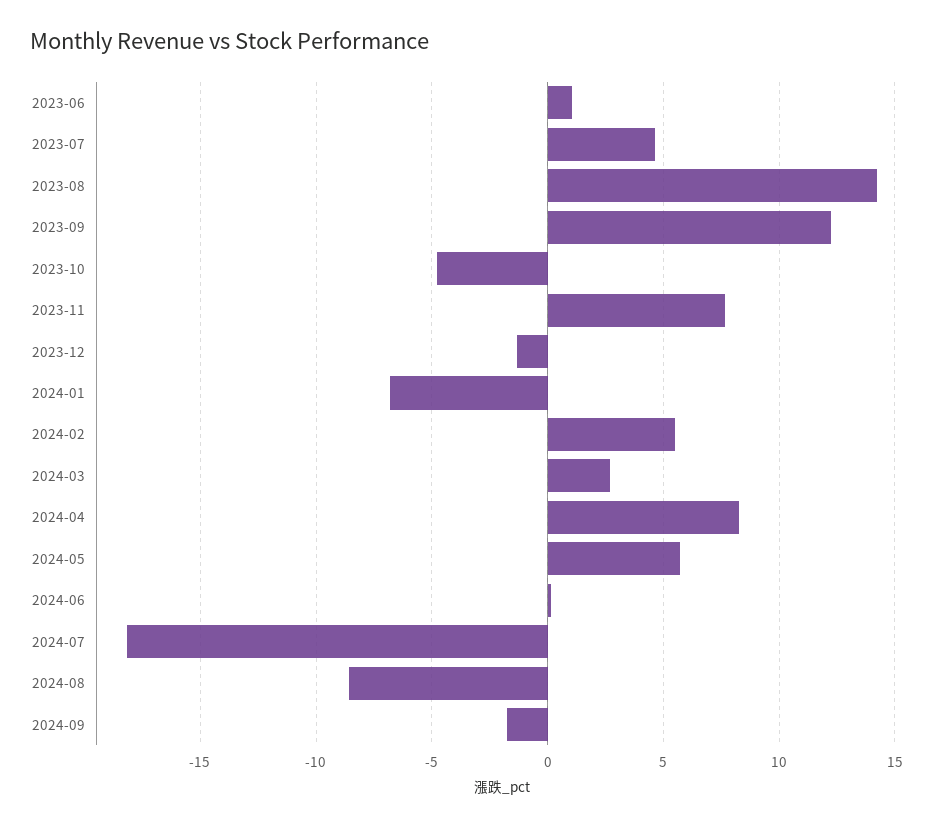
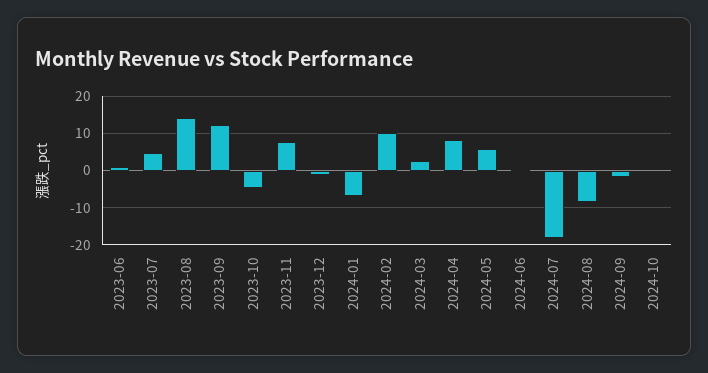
2024-02: 5.5 -> 10
2024-10: none -> 0

